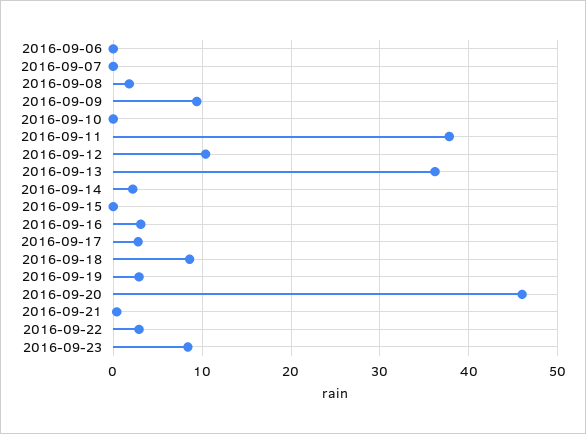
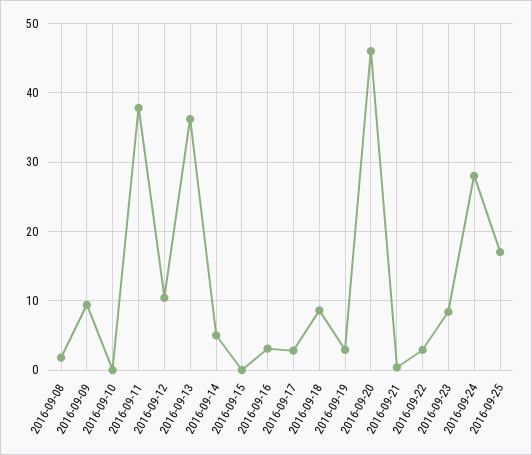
2016-09-06: 0 -> none
2016-09-07: 0 -> none
2016-09-14: 2 -> 5
2016-09-24: none -> 28
2016-09-25: none -> 17

